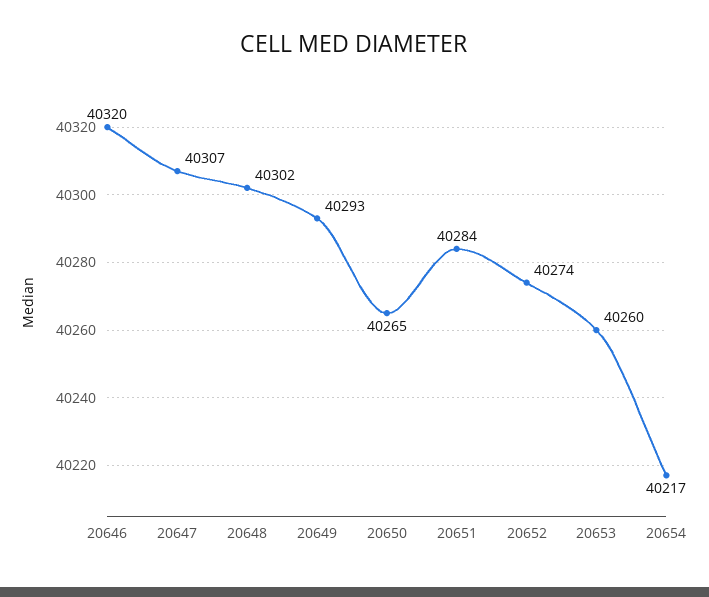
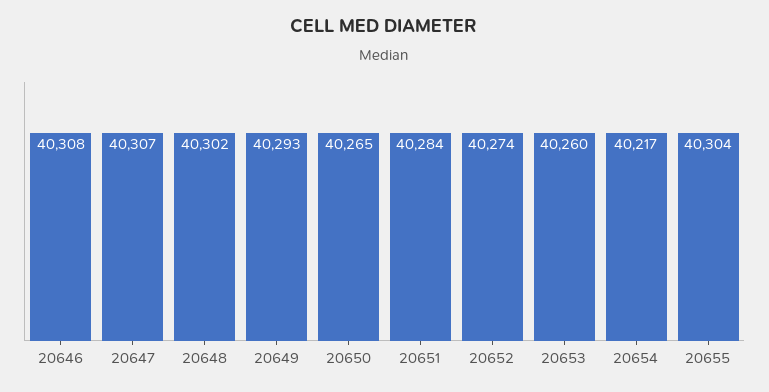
20646: 40320 -> 40308
20655: none -> 40304

